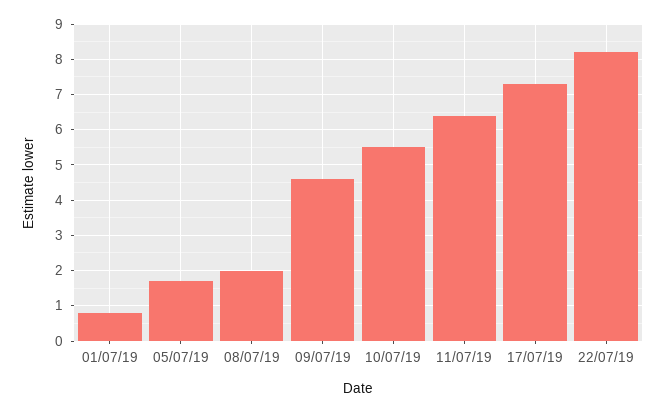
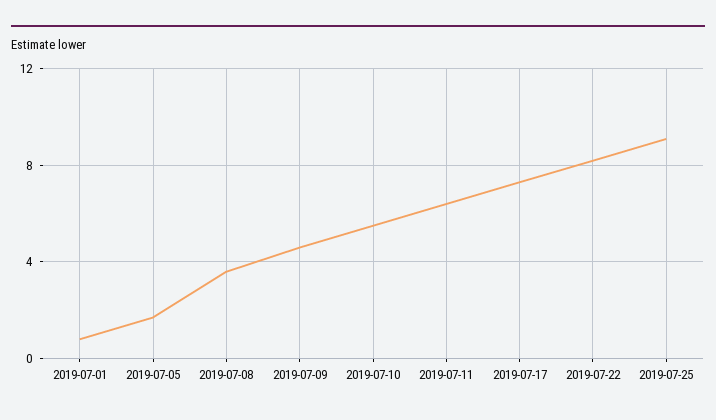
08/07/19: 2 -> 3.5
2019-07-25: none -> 9

